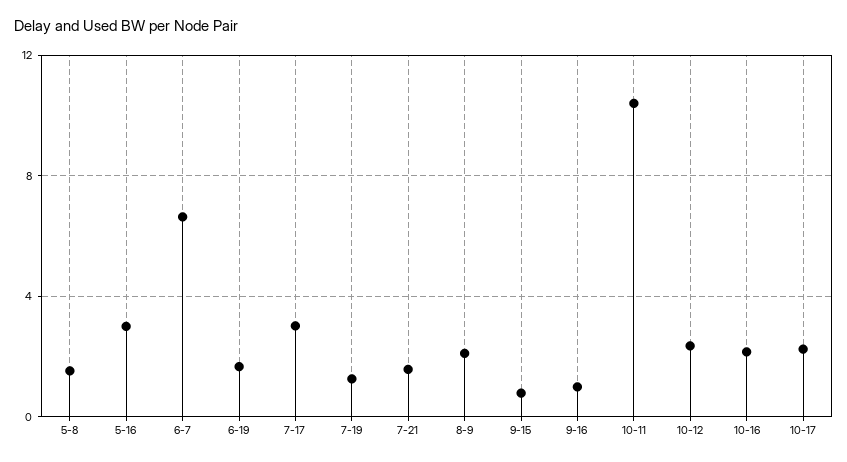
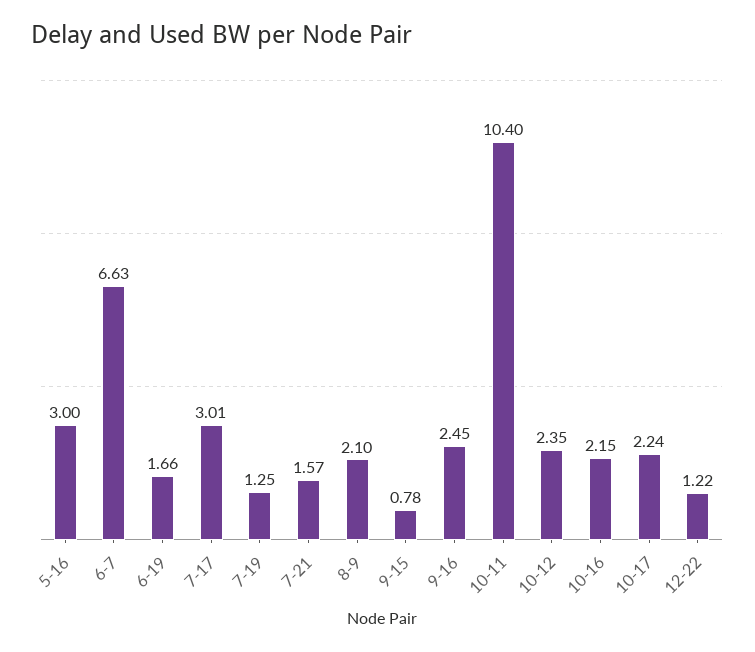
5-8: 1.5 -> none
9-16: 1 -> 2.45
12-22: none -> 1.22

